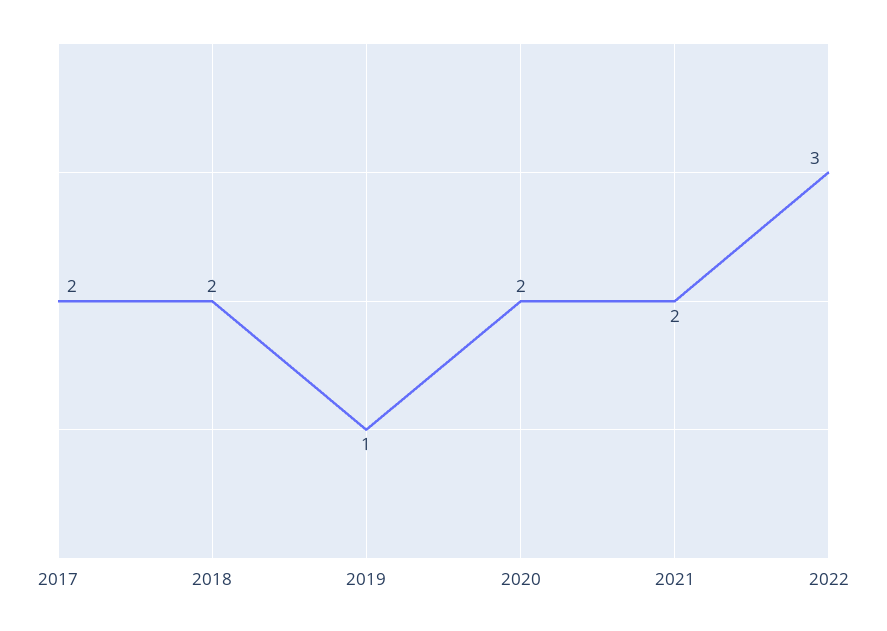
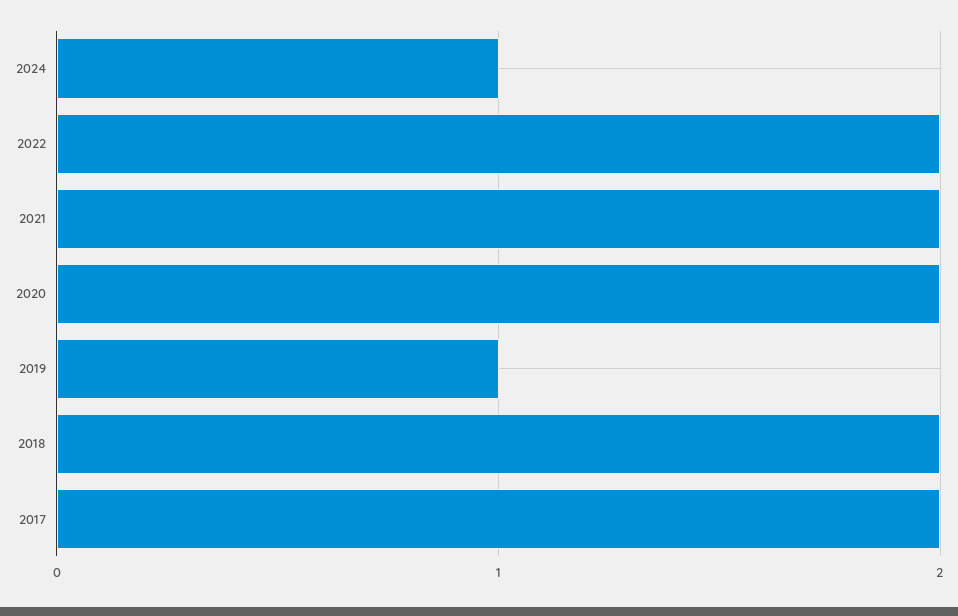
2022: 3 -> 2
2024: none -> 1

